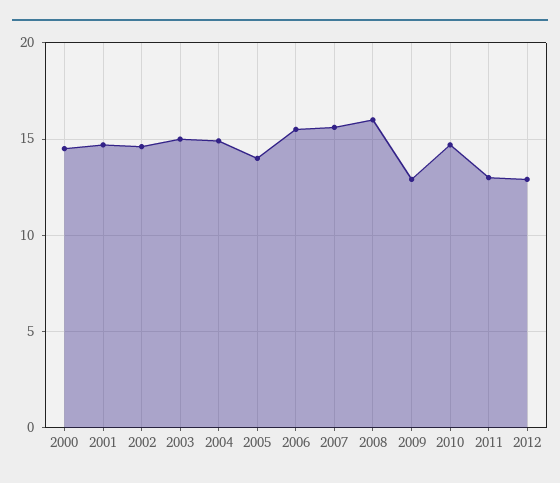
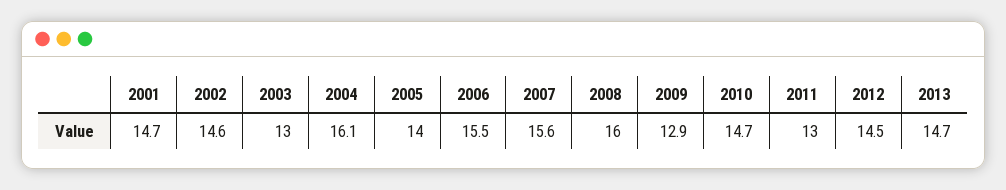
2000: 14.5 -> none
2003: 15 -> 13
2004: 15 -> 16.1
2012: 13 -> 14.5
2013: none -> 14.7

